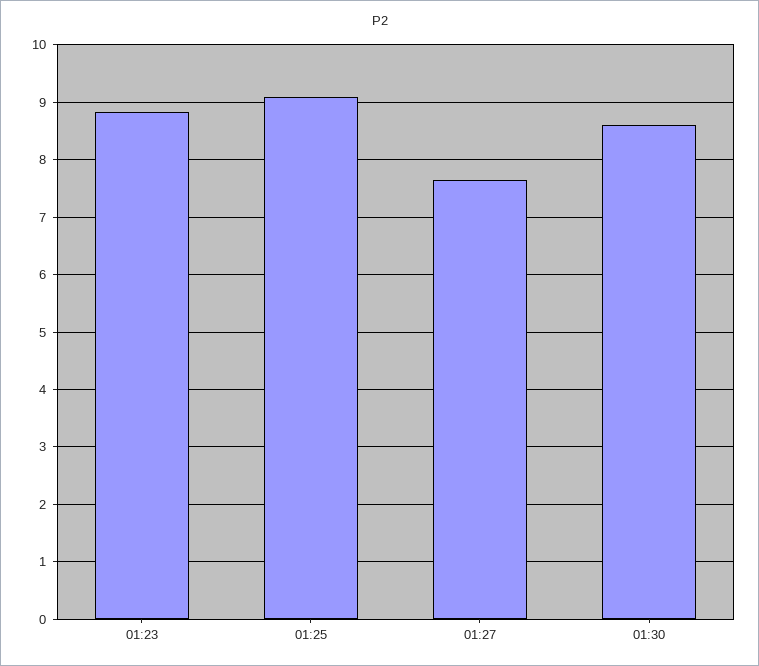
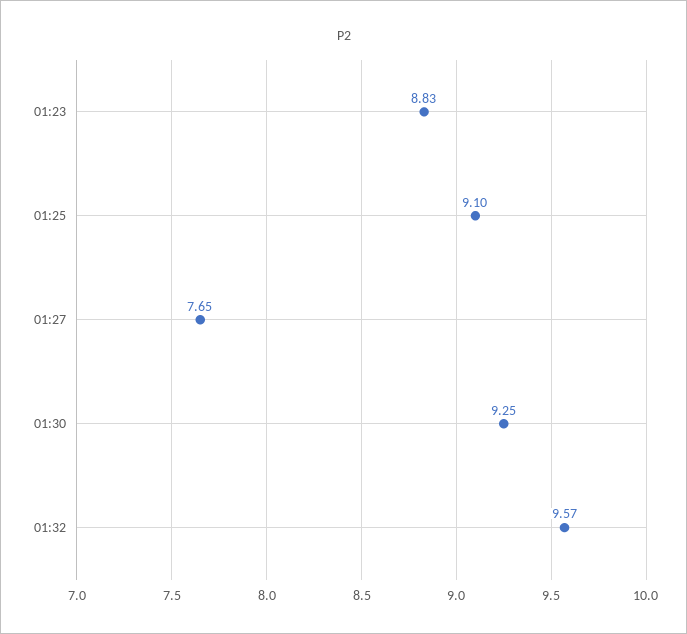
01:30: 8.6 -> 9.25
01:32: none -> 9.57

